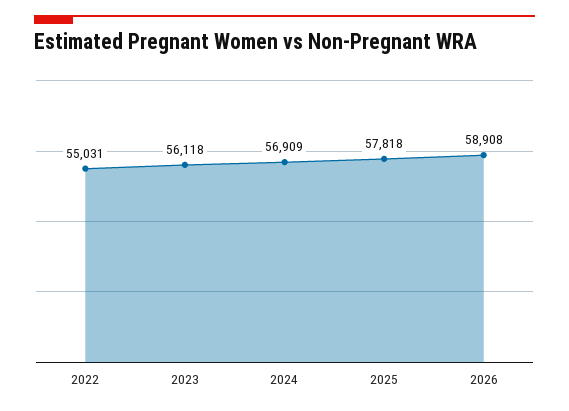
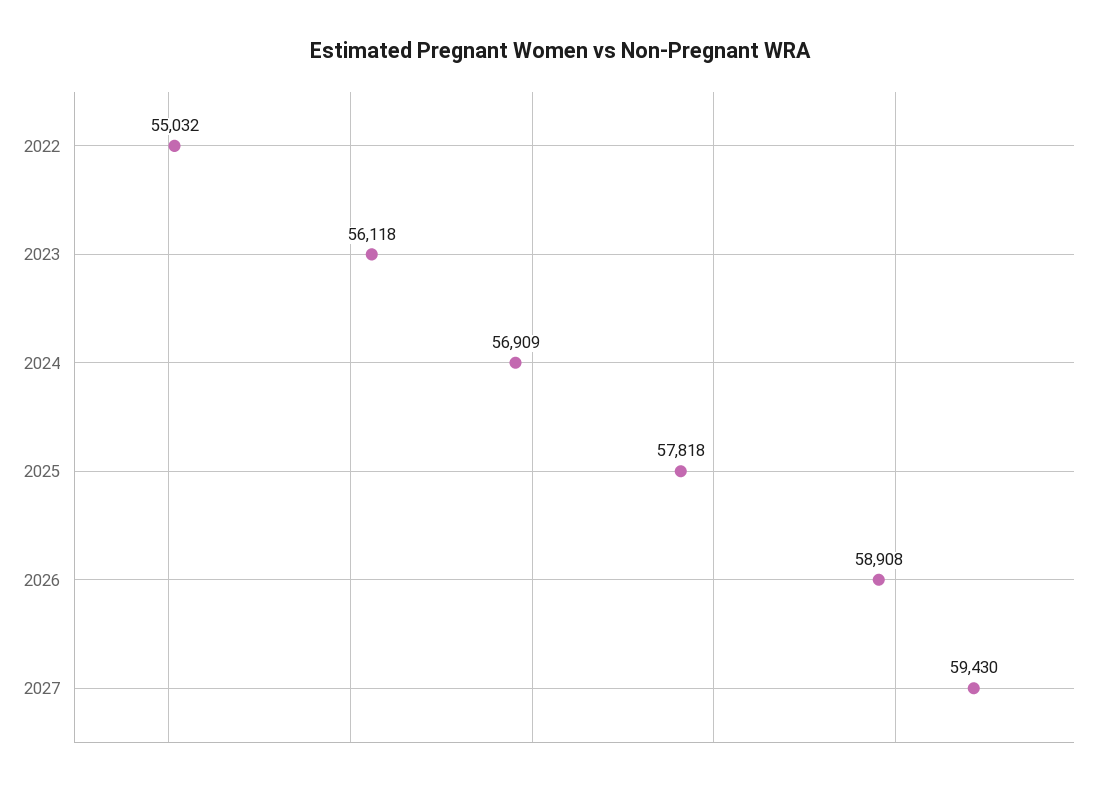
2022: 55031 -> 55032
2027: none -> 59430

